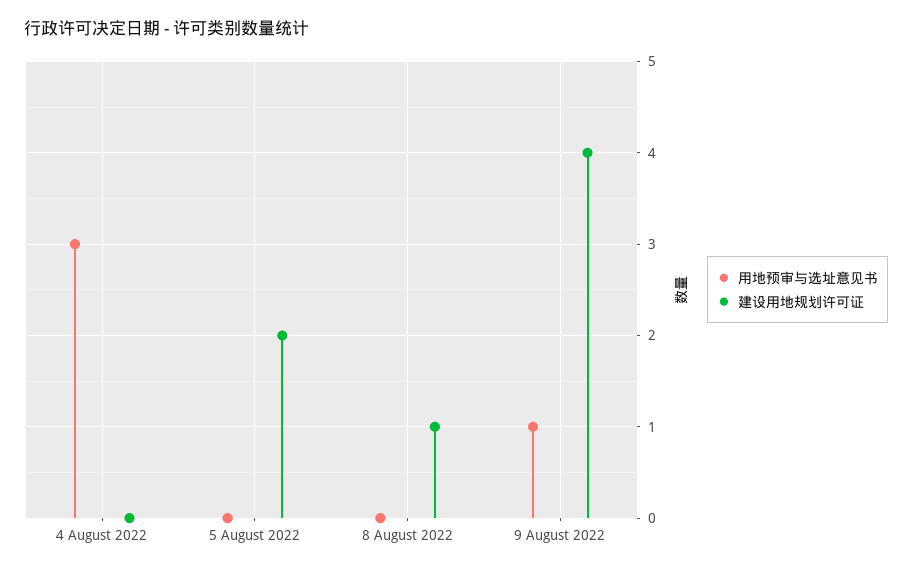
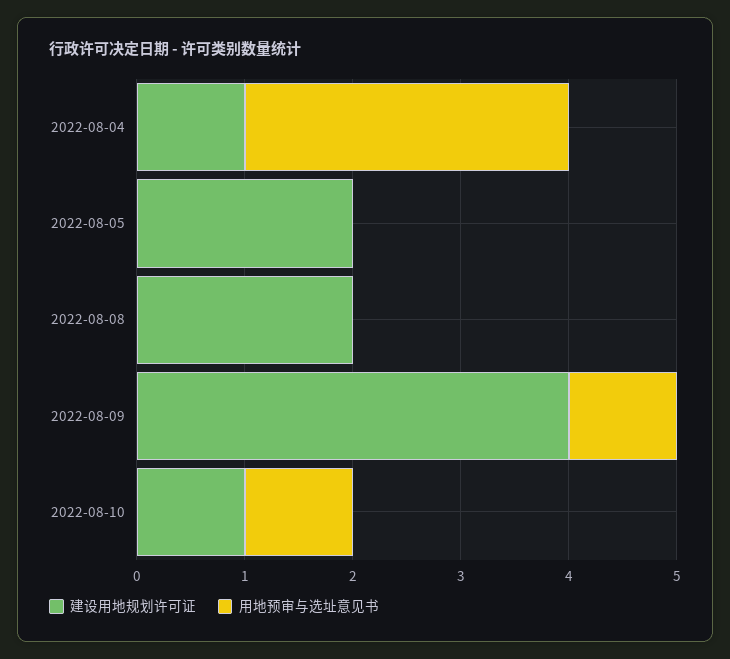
建设用地规划许可证, 4 August 2022: 0 -> 1
建设用地规划许可证, 8 August 2022: 1 -> 2
建设用地规划许可证, 2022-08-10: none -> 1
用地预审与选址意见书, 2022-08-10: none -> 1

